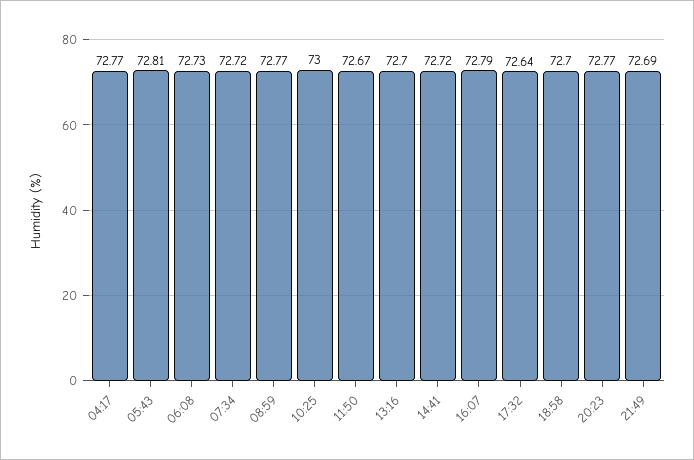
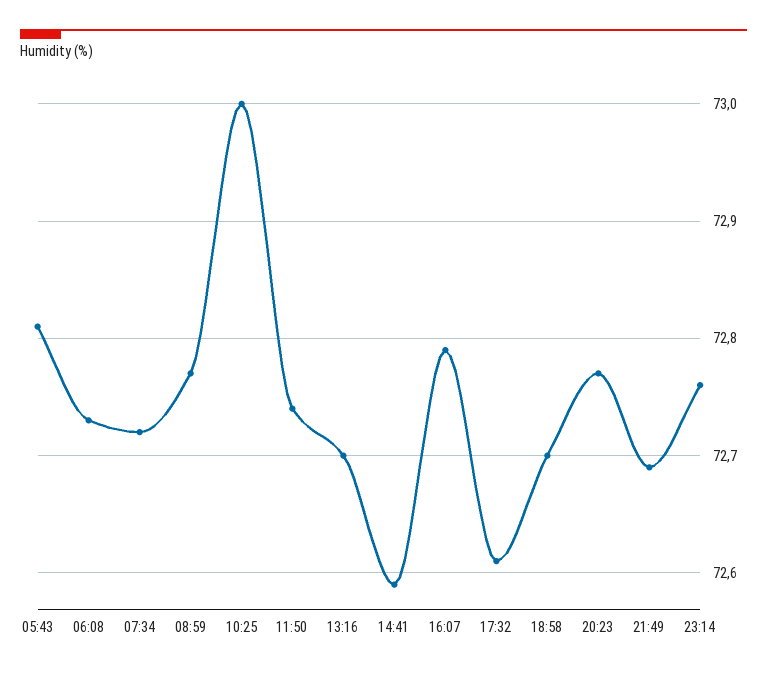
04:17: 72.77 -> none
11:50: 72.67 -> 72.74
14:41: 72.72 -> 72.59
17:32: 72.64 -> 72.61
23:14: none -> 72.76

